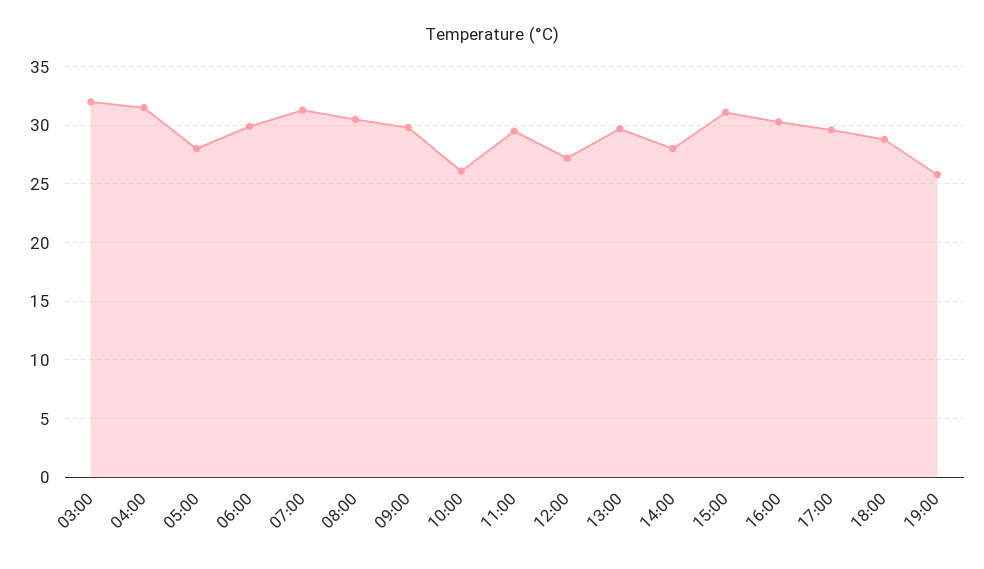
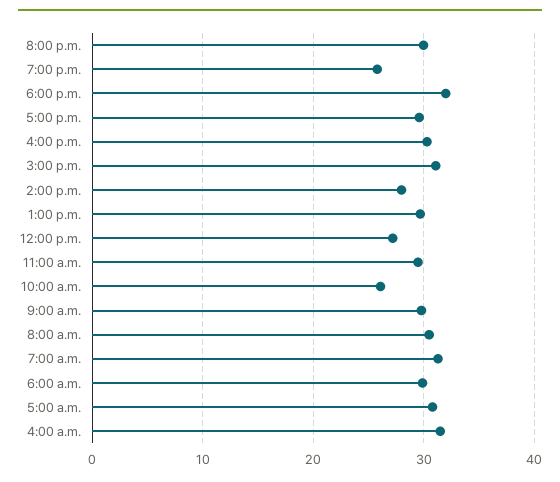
03:00: 32 -> none
05:00: 28 -> 31
18:00: 29 -> 32
8:00 p.m.: none -> 30

